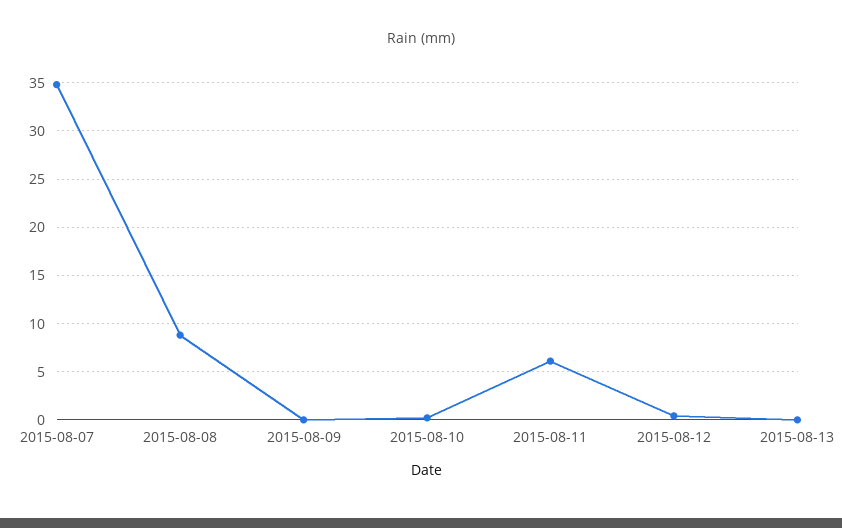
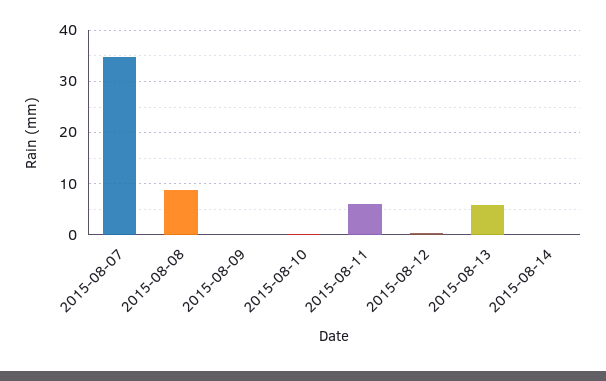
2015-08-13: 0 -> 6
2015-08-14: none -> 0

